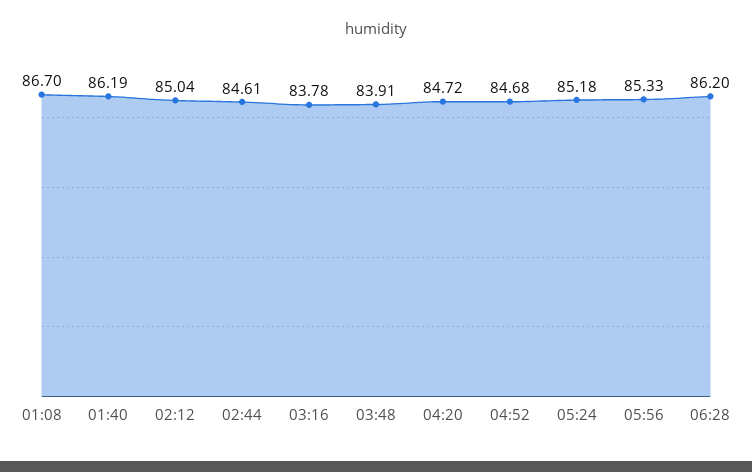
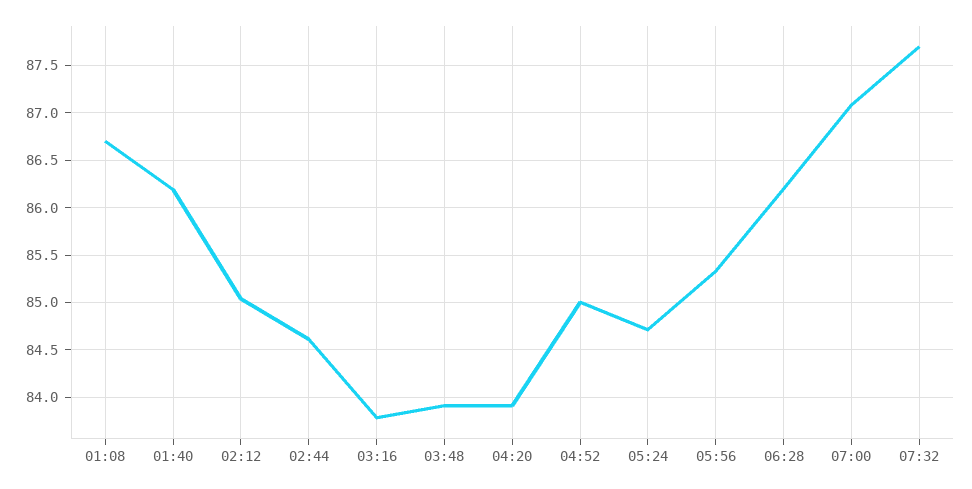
04:20: 84.72 -> 83.9
04:52: 84.68 -> 85
05:24: 85.18 -> 84.7
07:00: none -> 87.1
07:32: none -> 87.7

